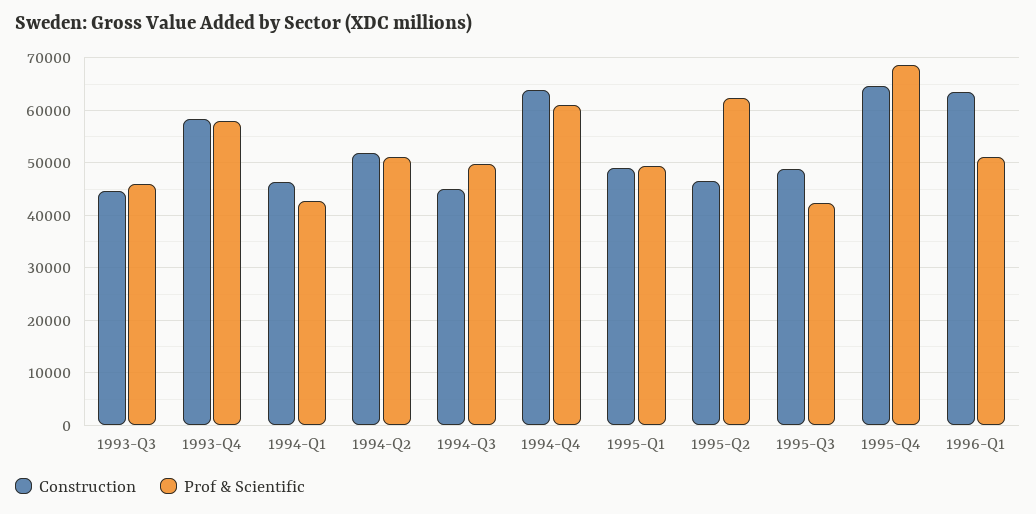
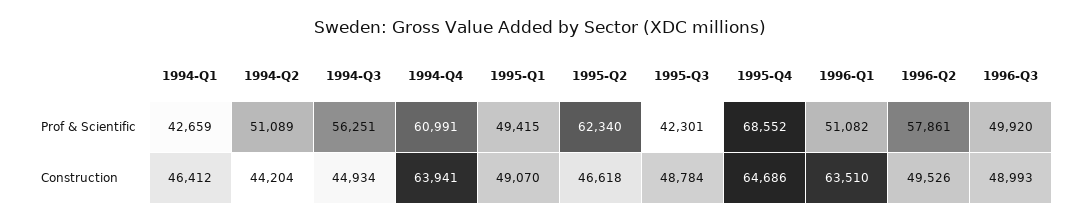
Construction, 1993-Q3: 44000 -> none
Prof & Scientific, 1993-Q3: 46000 -> none
Construction, 1993-Q4: 58000 -> none
Prof & Scientific, 1993-Q4: 58000 -> none
Construction, 1994-Q2: 52000 -> 44204
Prof & Scientific, 1994-Q3: 50000 -> 56251
Prof & Scientific, 1996-Q2: none -> 57861
Prof & Scientific, 1996-Q3: none -> 49920
Construction, 1996-Q2: none -> 49526
Construction, 1996-Q3: none -> 48993

